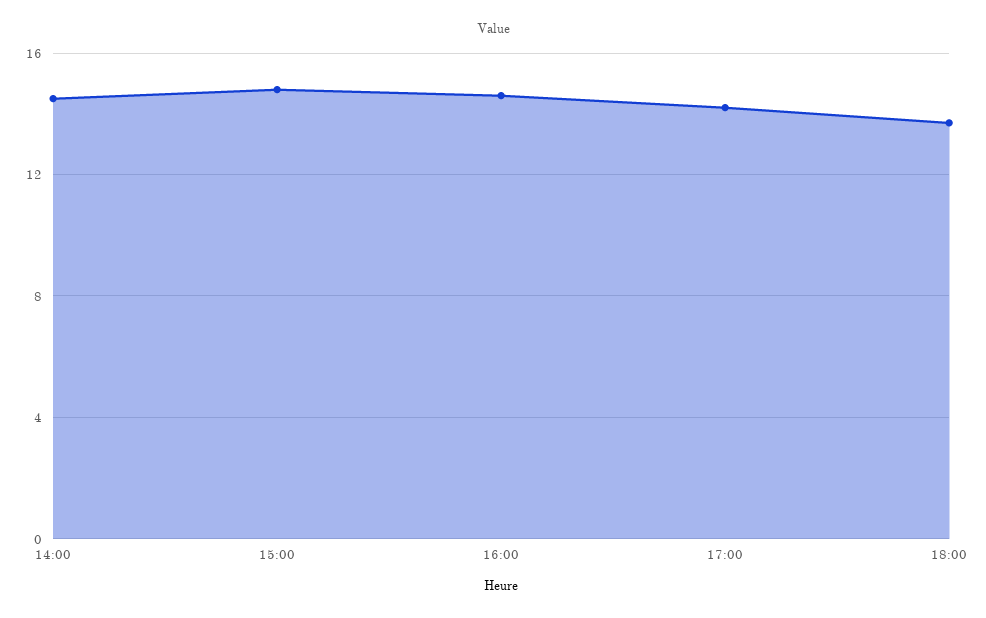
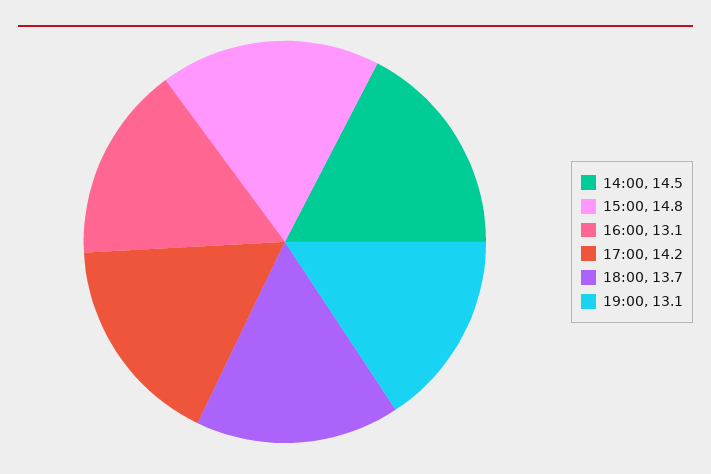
16:00: 14.5 -> 13.1
19:00: none -> 13.1

